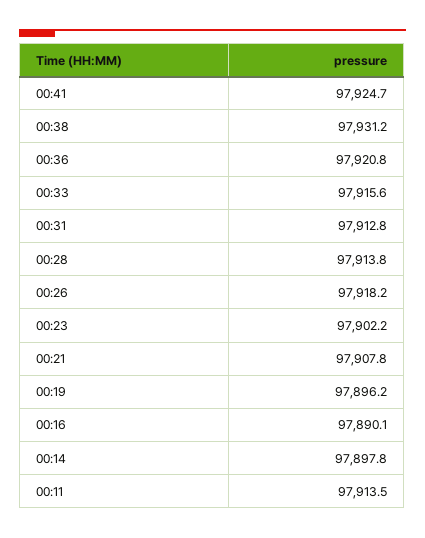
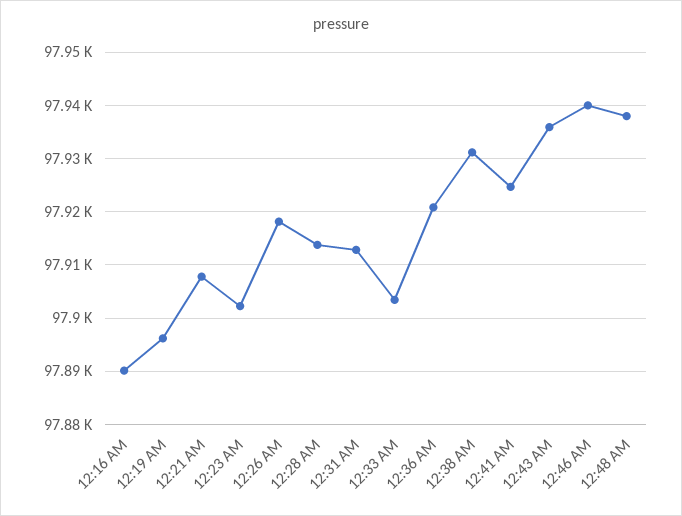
00:33: 97915.6 -> 97904
00:14: 97897.8 -> none
00:11: 97913.5 -> none
12:43 AM: none -> 97936
12:46 AM: none -> 97940
12:48 AM: none -> 97938

